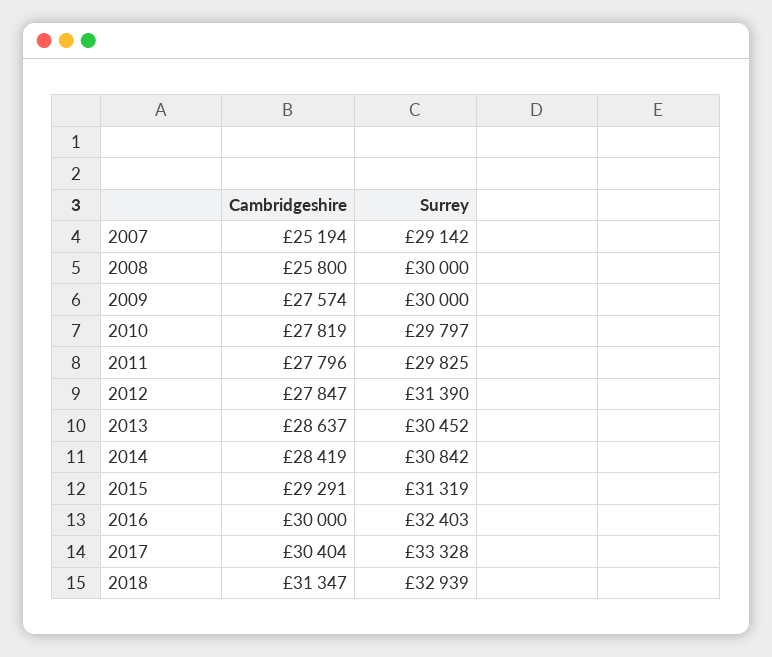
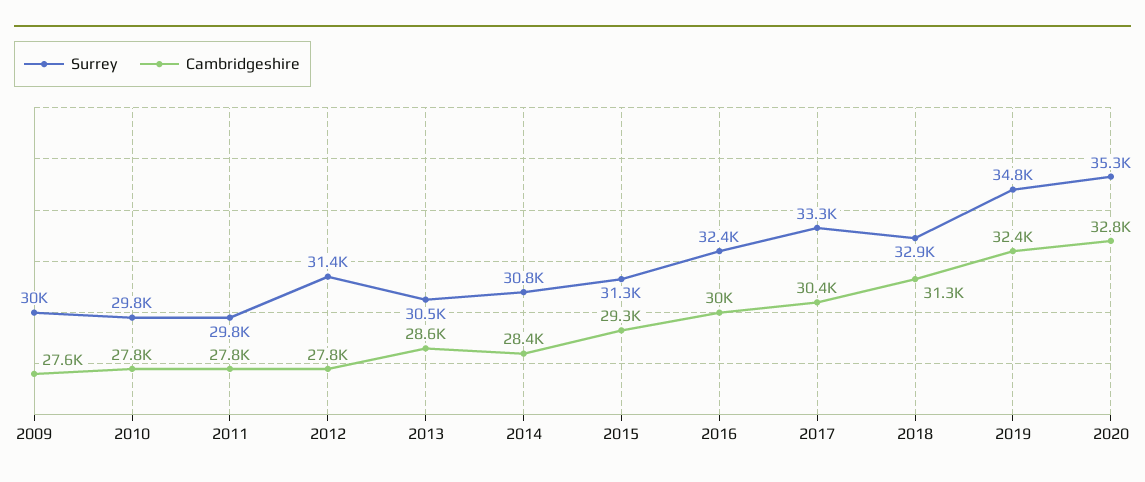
Cambridgeshire, 2007: 25194 -> none
Surrey, 2007: 29142 -> none
Cambridgeshire, 2008: 25800 -> none
Surrey, 2008: 30000 -> none
Surrey, 2019: none -> 34800
Cambridgeshire, 2019: none -> 32400
Surrey, 2020: none -> 35300
Cambridgeshire, 2020: none -> 32800

